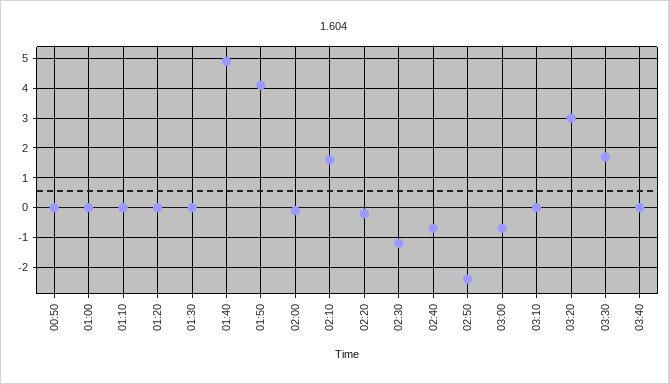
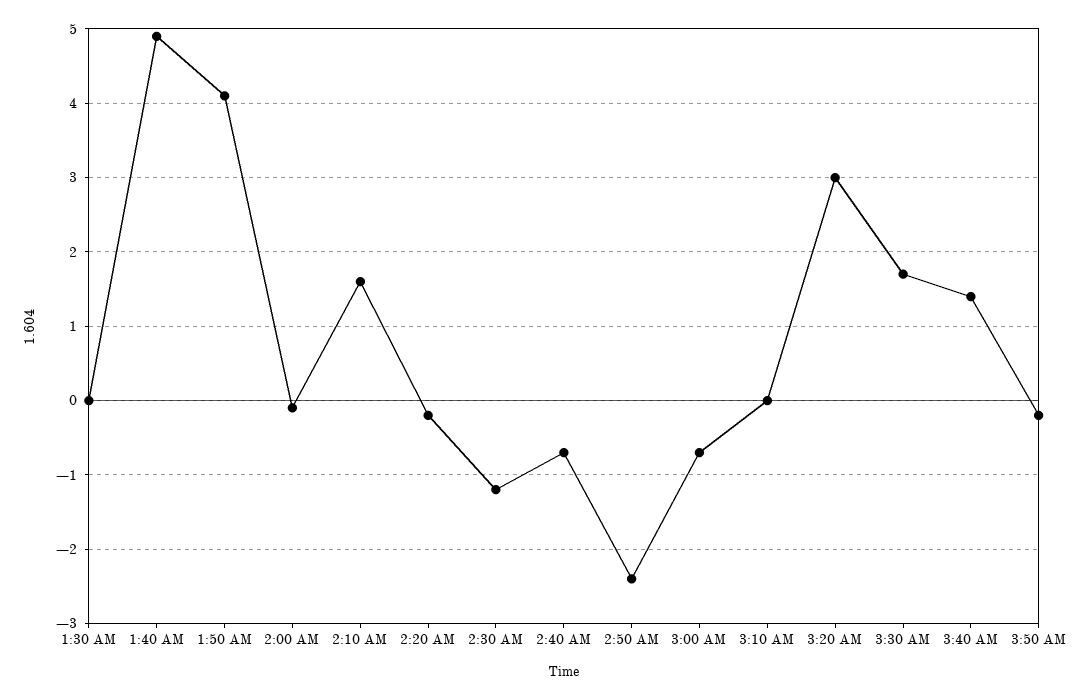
00:50: 0 -> none
01:00: 0 -> none
01:10: 0 -> none
01:20: 0 -> none
03:40: 0 -> 1.4
3:50 AM: none -> -0.2

